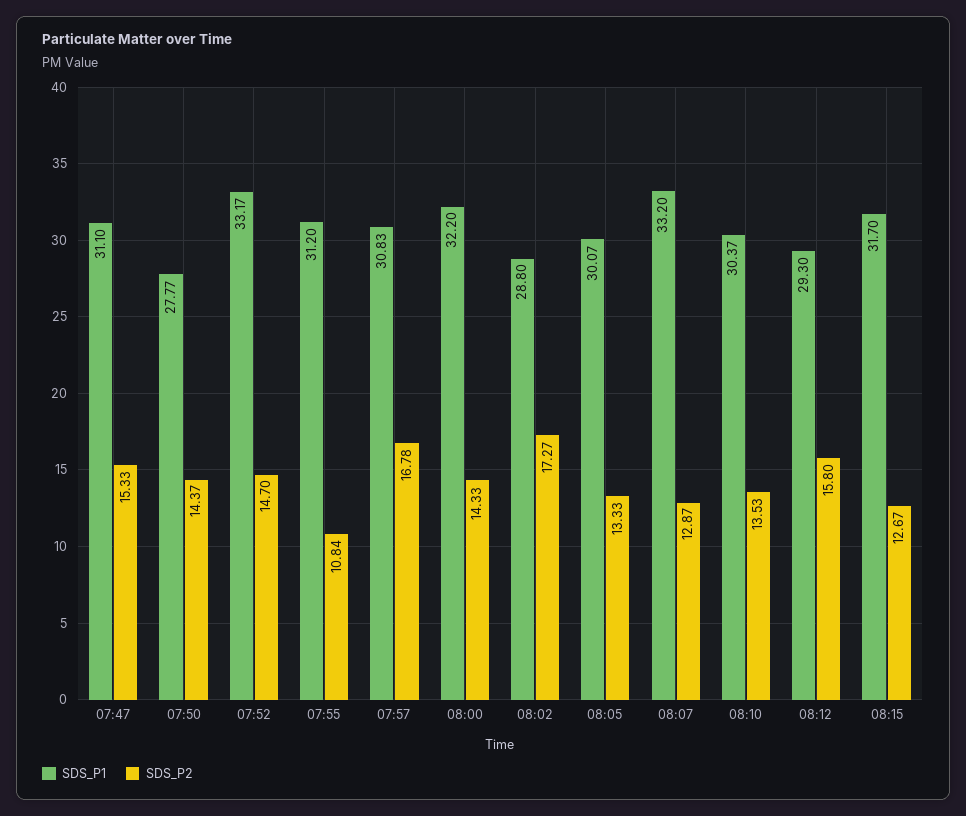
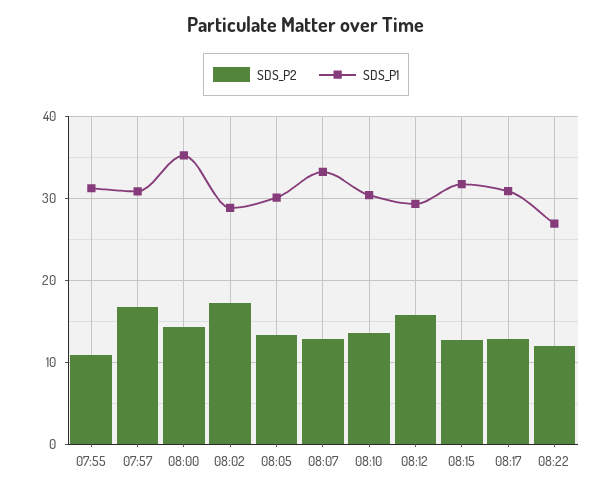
SDS_P1, 07:47: 31.1 -> none
SDS_P2, 07:47: 15.33 -> none
SDS_P1, 07:50: 27.77 -> none
SDS_P2, 07:50: 14.37 -> none
SDS_P1, 07:52: 33.17 -> none
SDS_P2, 07:52: 14.7 -> none
SDS_P1, 08:00: 32.2 -> 35
SDS_P2, 08:17: none -> 13
SDS_P1, 08:17: none -> 31
SDS_P2, 08:22: none -> 12
SDS_P1, 08:22: none -> 27

